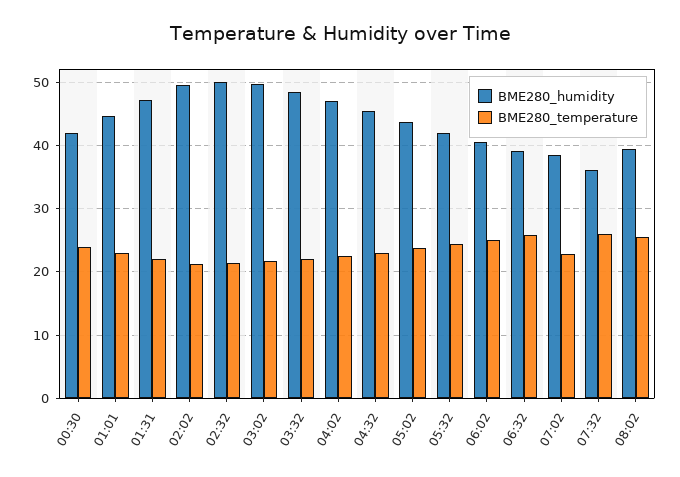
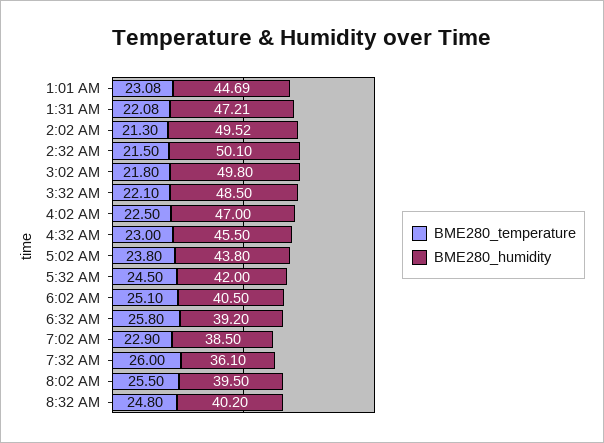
BME280_humidity, 00:30: 42 -> none
BME280_temperature, 00:30: 24 -> none
BME280_temperature, 8:32 AM: none -> 24.8
BME280_humidity, 8:32 AM: none -> 40.2

